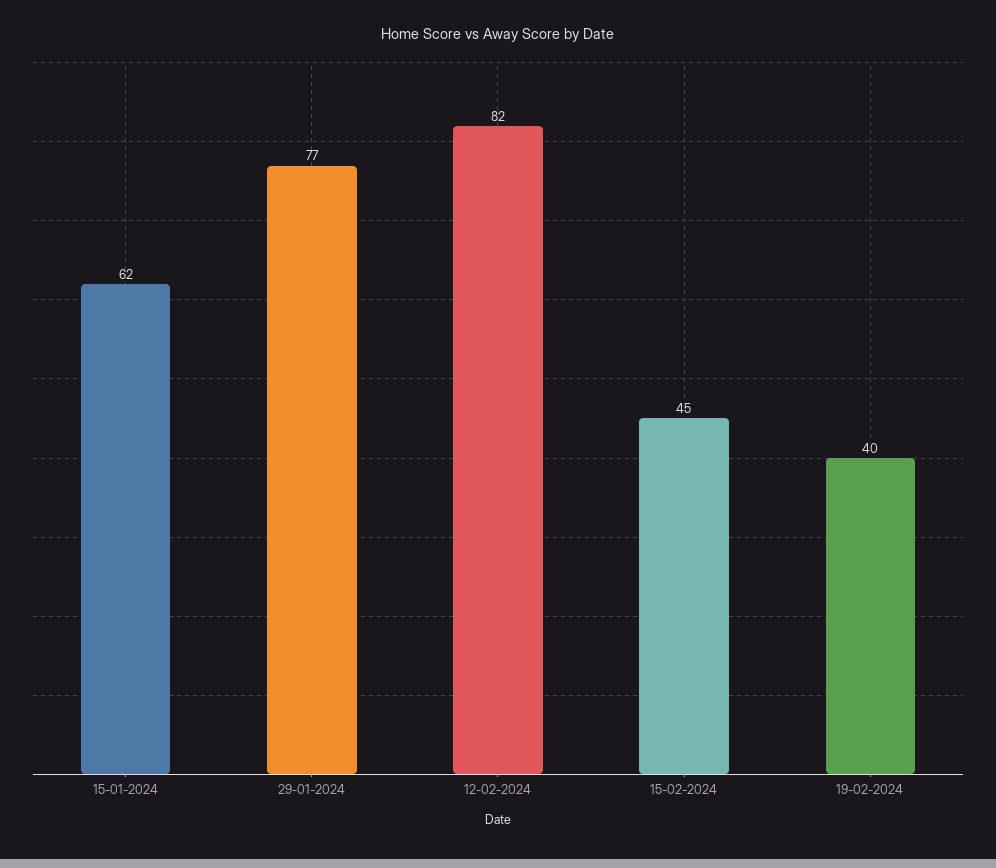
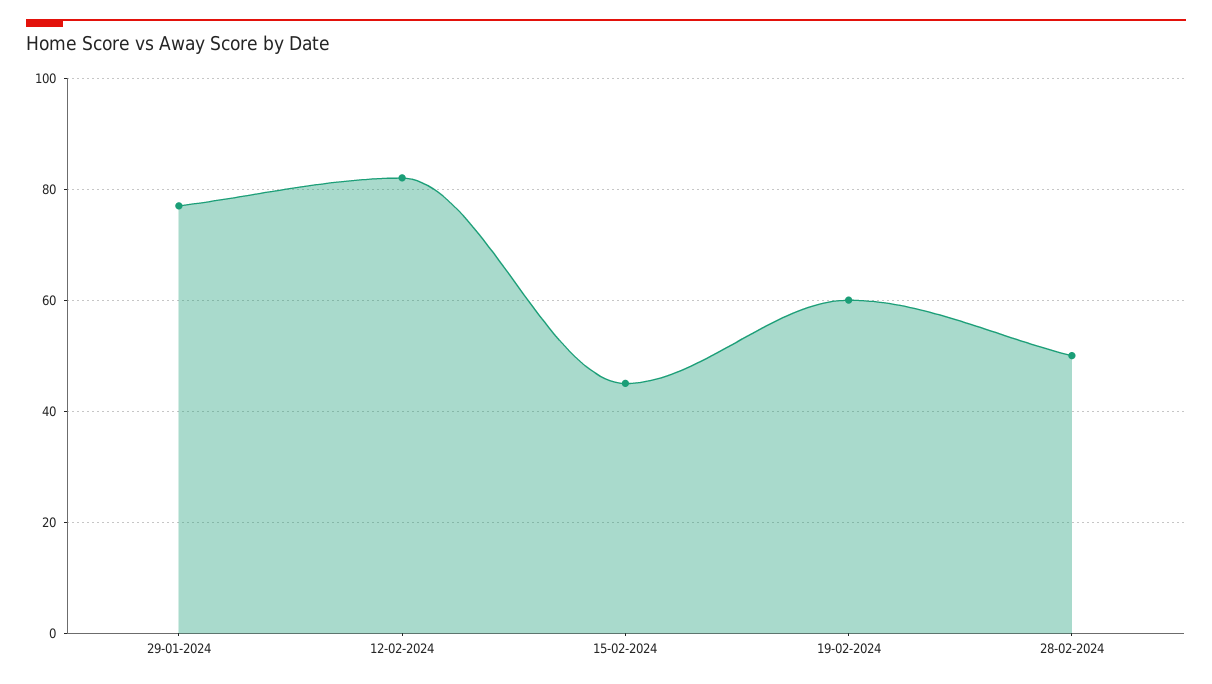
15-01-2024: 62 -> none
19-02-2024: 40 -> 60
28-02-2024: none -> 50

